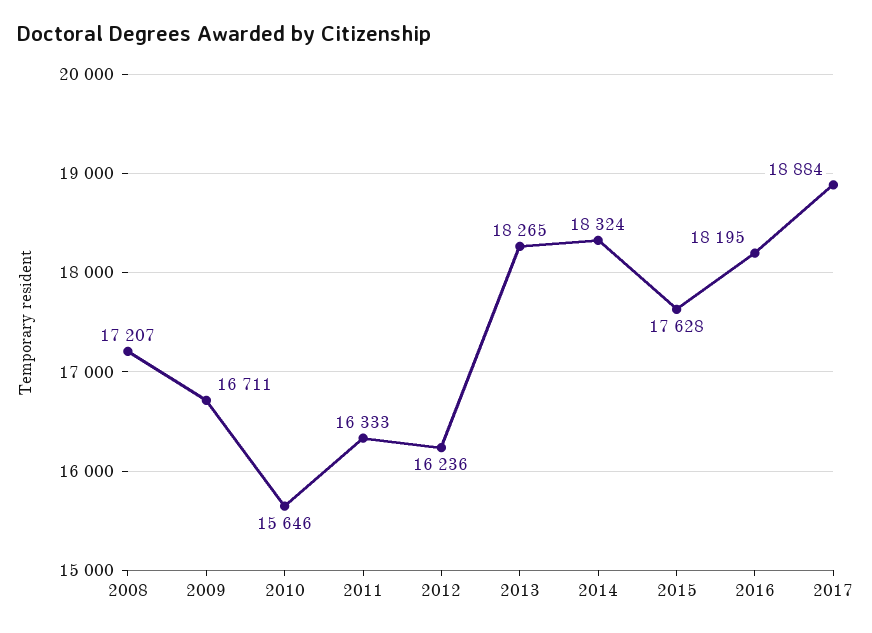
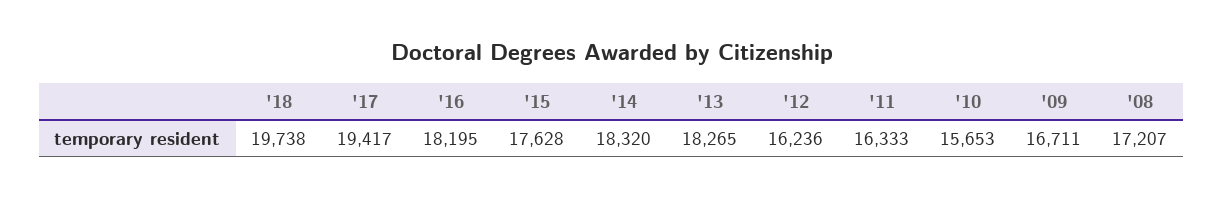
2010: 15646 -> 15653
2014: 18324 -> 18320
2017: 18884 -> 19417
'18: none -> 19738

